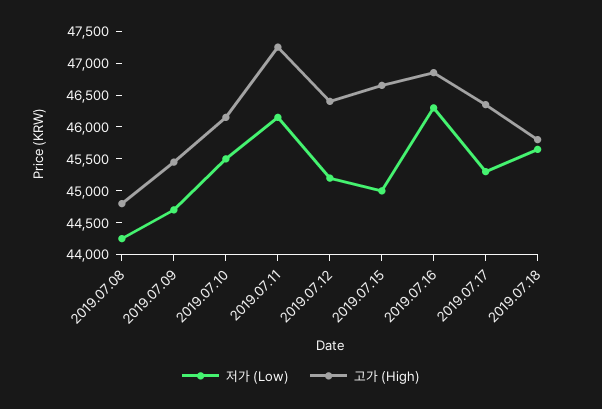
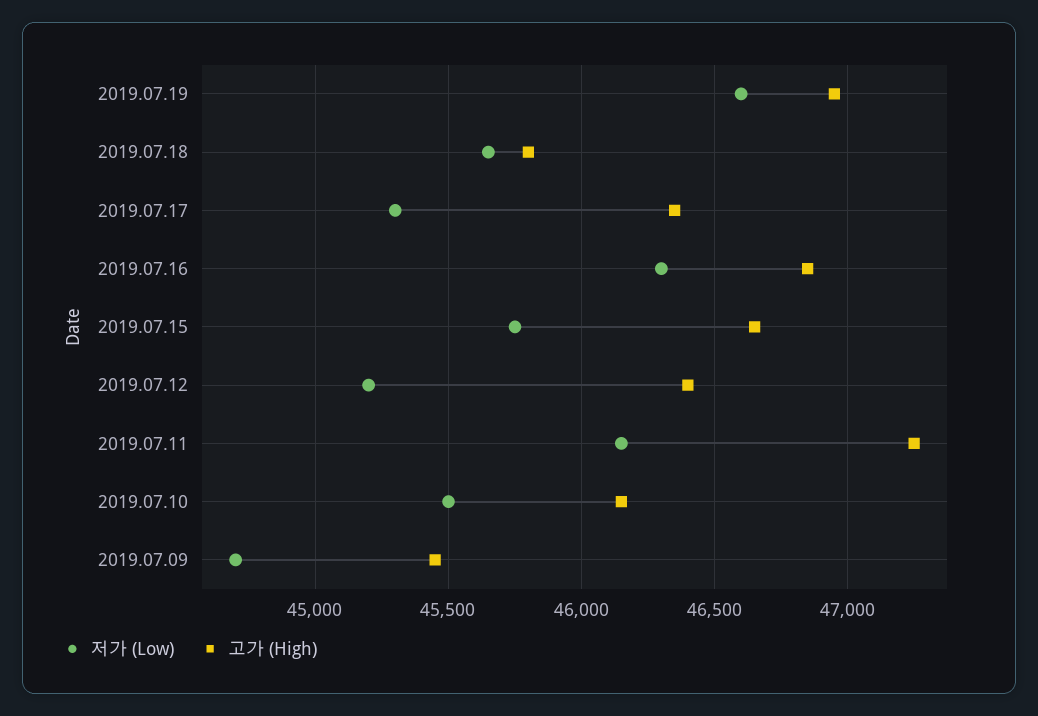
저가 (Low), 2019.07.08: 44250 -> none
고가 (High), 2019.07.08: 44750 -> none
저가 (Low), 2019.07.15: 45000 -> 45750
저가 (Low), 2019.07.19: none -> 46600
고가 (High), 2019.07.19: none -> 46950

